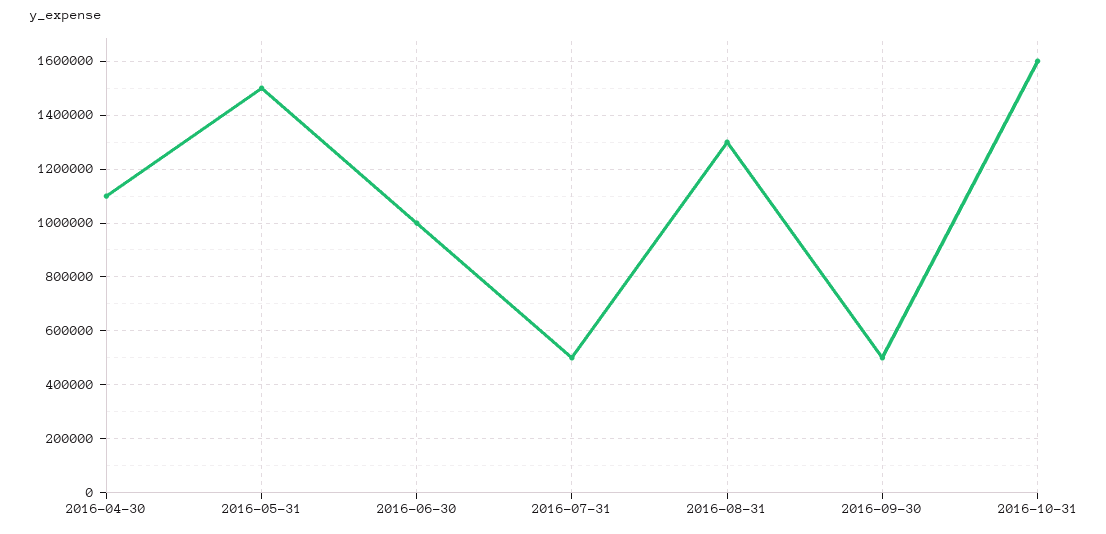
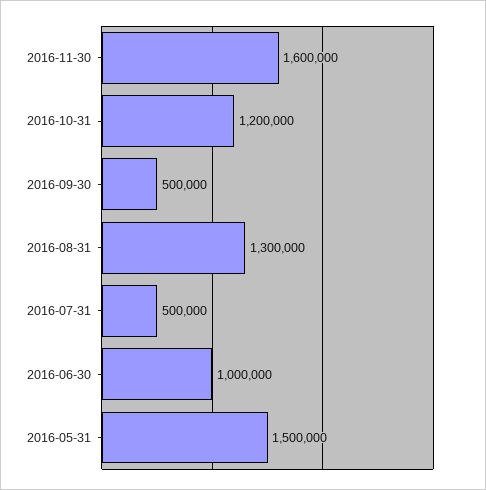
2016-04-30: 1100000 -> none
2016-10-31: 1600000 -> 1200000
2016-11-30: none -> 1600000

